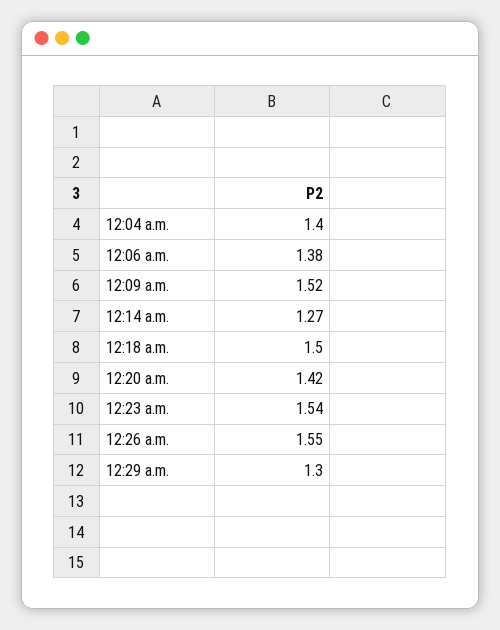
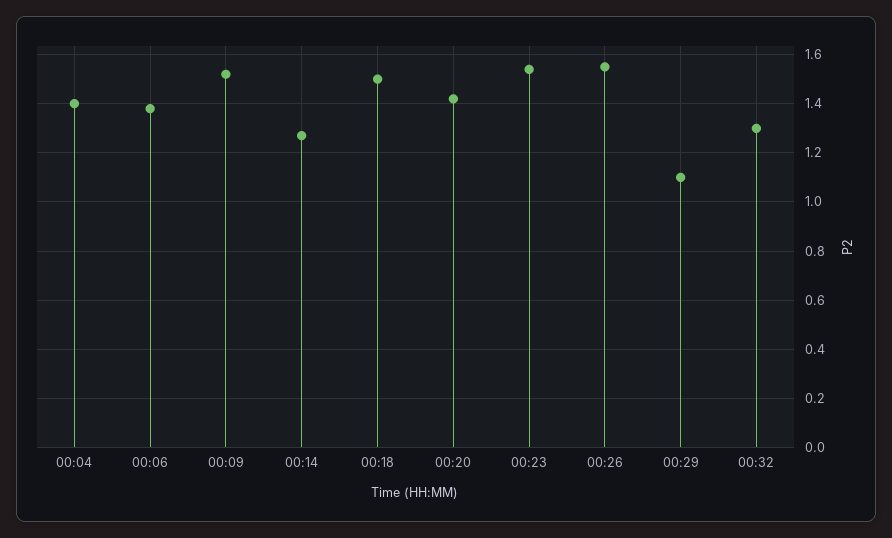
12:29 a.m.: 1.3 -> 1.1
00:32: none -> 1.3

